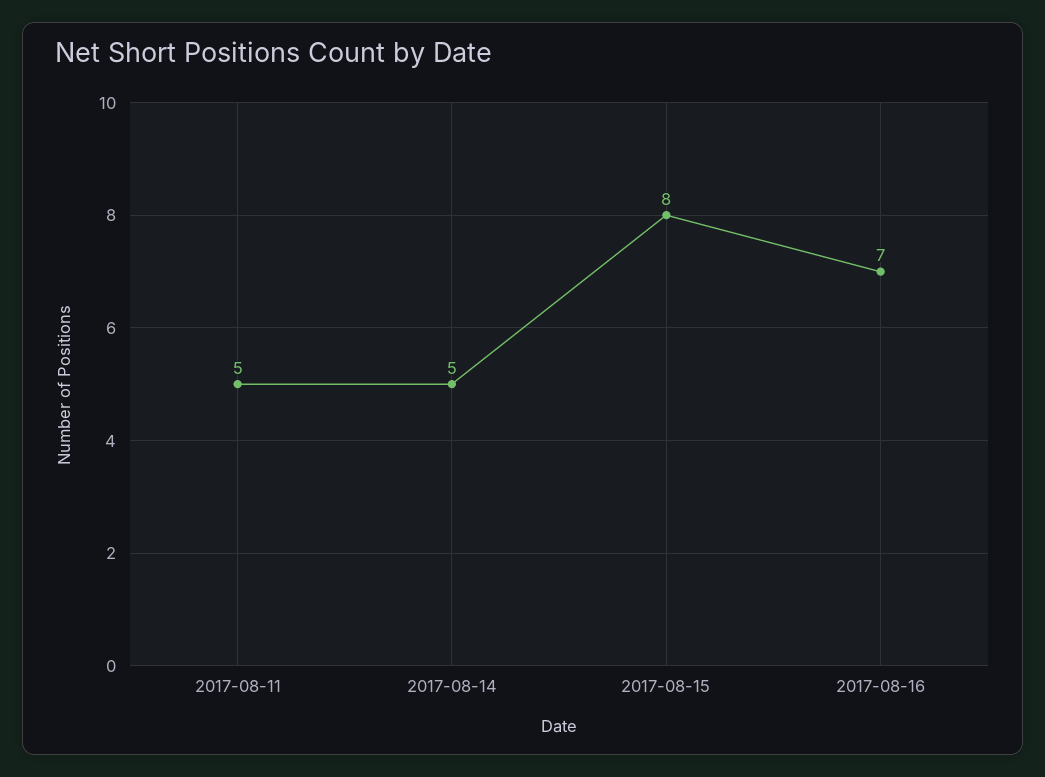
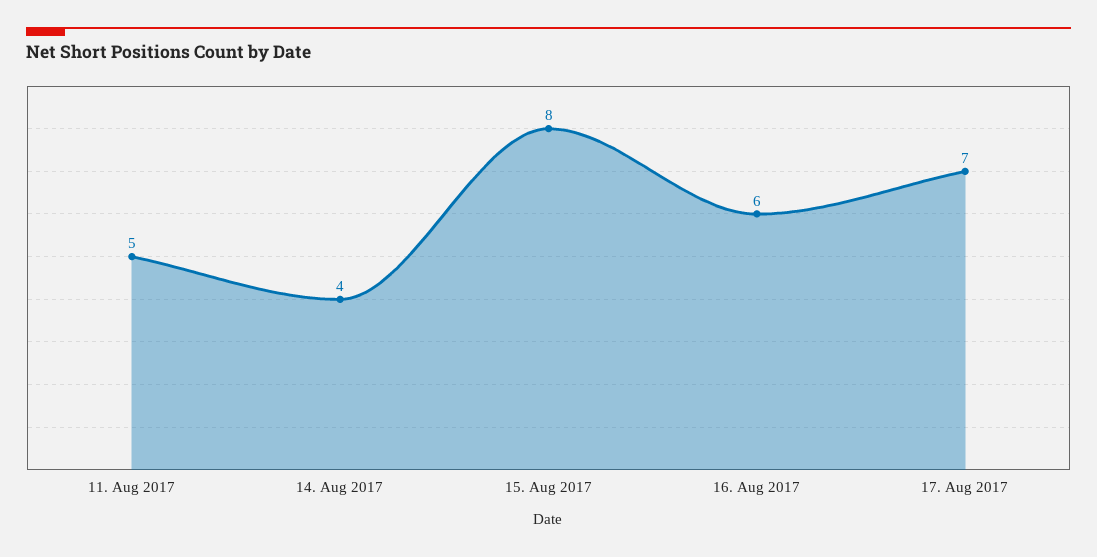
2017-08-14: 5 -> 4
2017-08-16: 7 -> 6
17. Aug 2017: none -> 7

